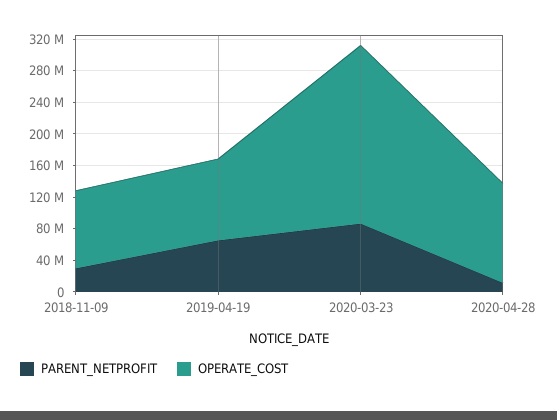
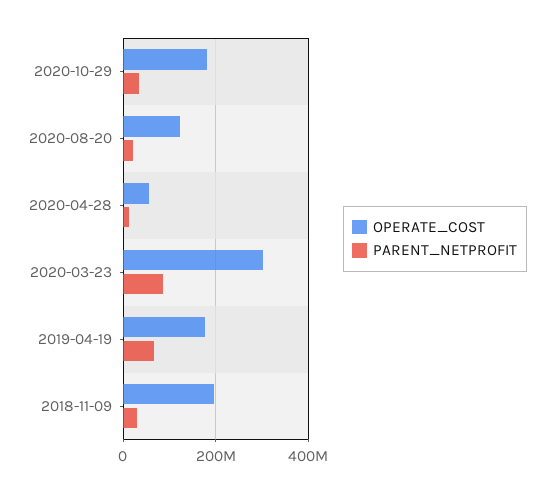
OPERATE_COST, 2018-11-09: 100000000 -> 200000000
OPERATE_COST, 2019-04-19: 100000000 -> 180000000
OPERATE_COST, 2020-03-23: 220000000 -> 300000000
OPERATE_COST, 2020-04-28: 120000000 -> 60000000
OPERATE_COST, 2020-10-29: none -> 180000000
PARENT_NETPROFIT, 2020-10-29: none -> 40000000
OPERATE_COST, 2020-08-20: none -> 120000000
PARENT_NETPROFIT, 2020-08-20: none -> 20000000

